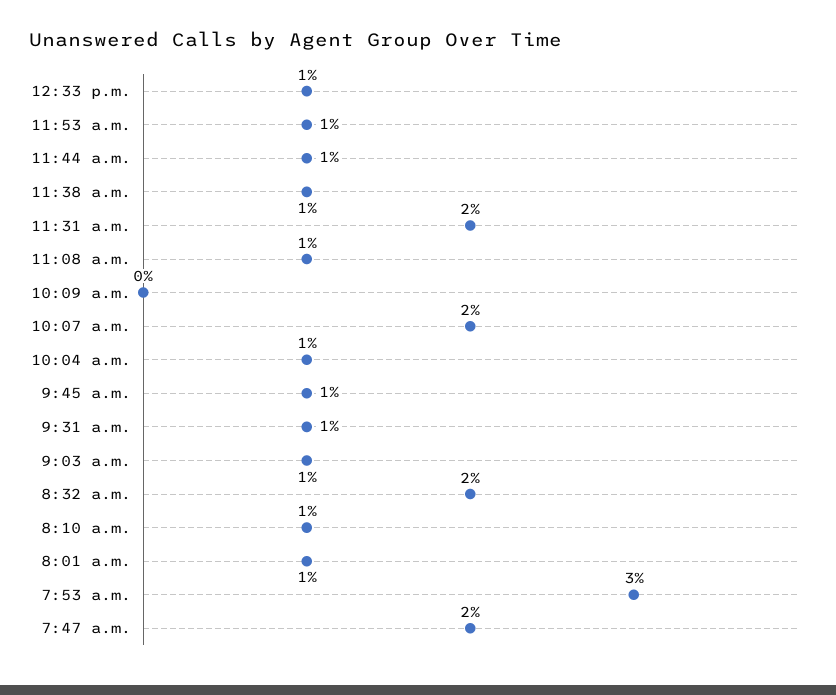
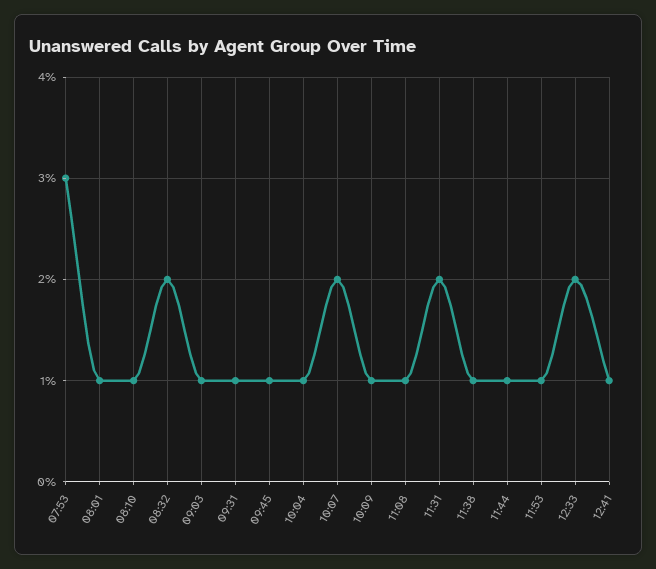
12:33 p.m.: 1 -> 2
10:09 a.m.: 0 -> 1
7:47 a.m.: 2 -> none
12:41: none -> 1

